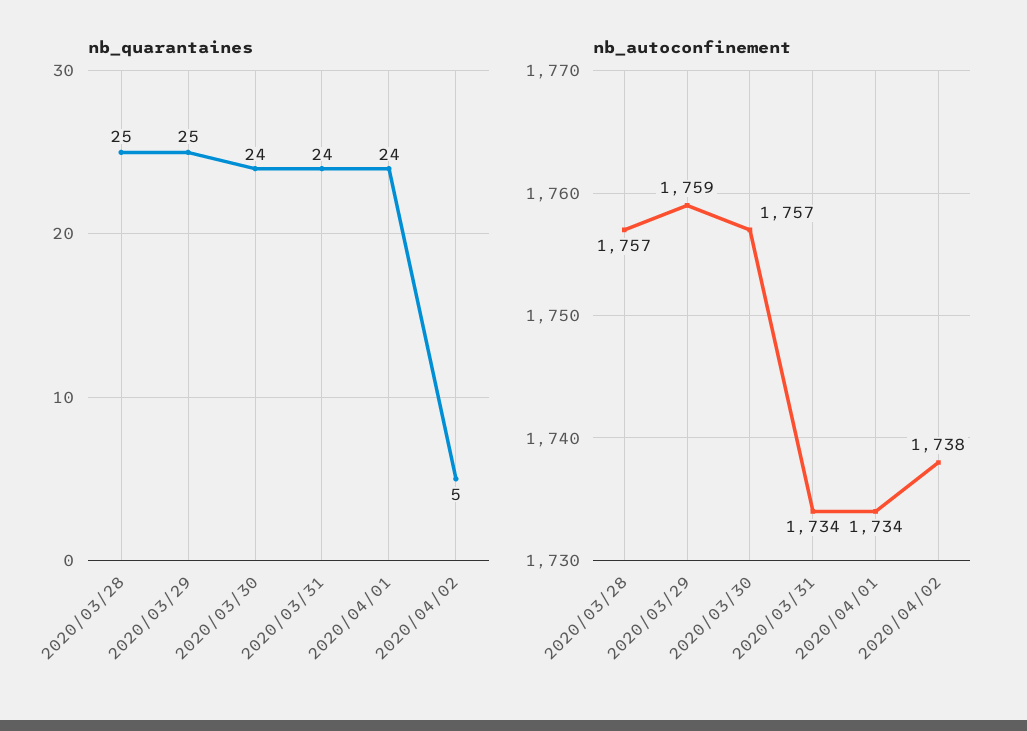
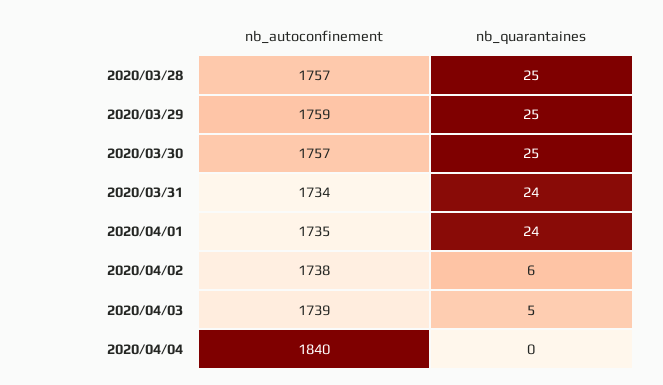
nb_quarantaines, 2020/03/30: 24 -> 25
nb_quarantaines, 2020/04/02: 5 -> 6
nb_autoconfinement, 2020/04/01: 1734 -> 1735
nb_autoconfinement, 2020/04/03: none -> 1739
nb_quarantaines, 2020/04/03: none -> 5
nb_autoconfinement, 2020/04/04: none -> 1840
nb_quarantaines, 2020/04/04: none -> 0

